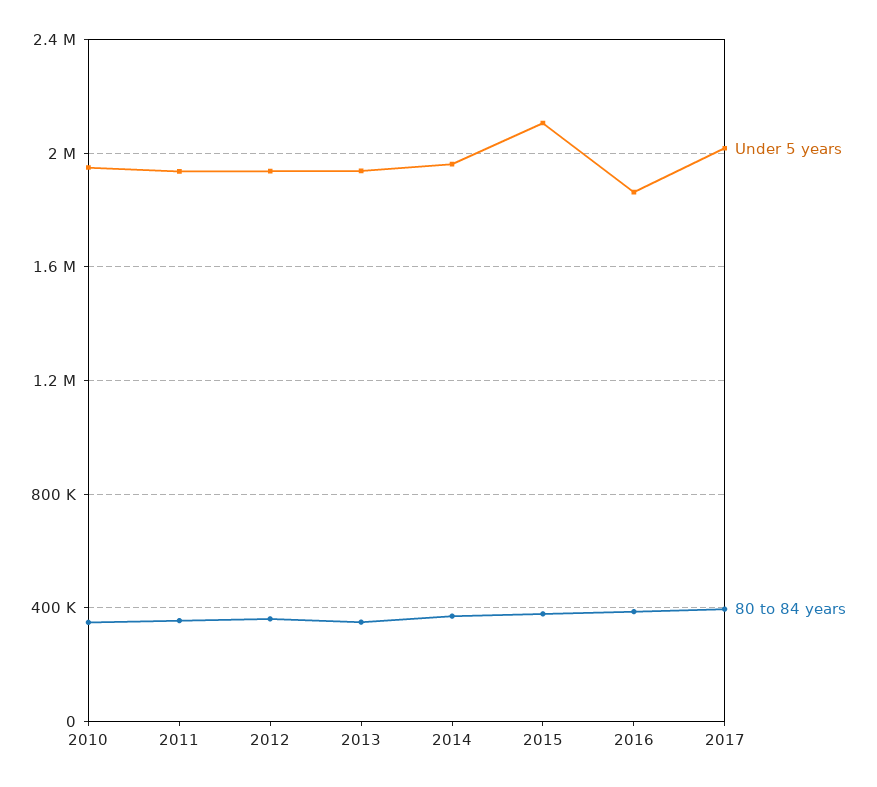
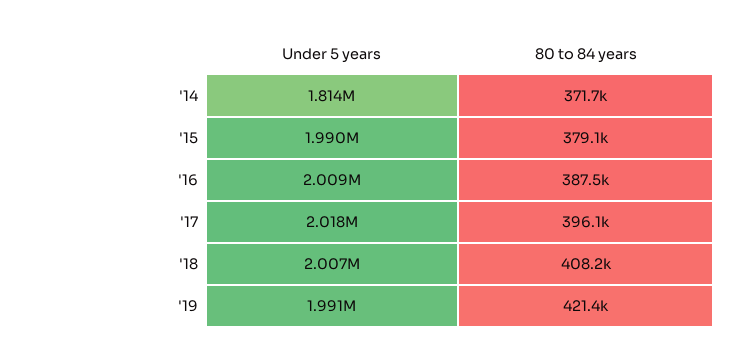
Under 5 years, 2010: 1950000 -> none
80 to 84 years, 2010: 350000 -> none
Under 5 years, 2011: 1950000 -> none
80 to 84 years, 2011: 350000 -> none
Under 5 years, 2012: 1950000 -> none
80 to 84 years, 2012: 350000 -> none
Under 5 years, 2013: 1950000 -> none
80 to 84 years, 2013: 350000 -> none
Under 5 years, 2014: 1950000 -> 1814000
Under 5 years, 2015: 2100000 -> 1990000
Under 5 years, 2016: 1850000 -> 2009000
Under 5 years, '18: none -> 2007000
80 to 84 years, '18: none -> 408200
Under 5 years, '19: none -> 1991000
80 to 84 years, '19: none -> 421400

